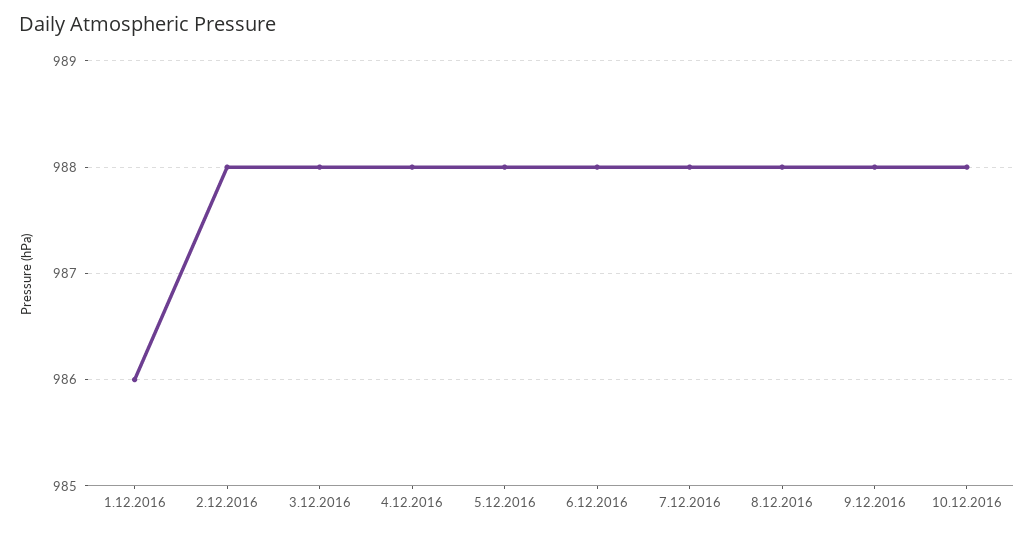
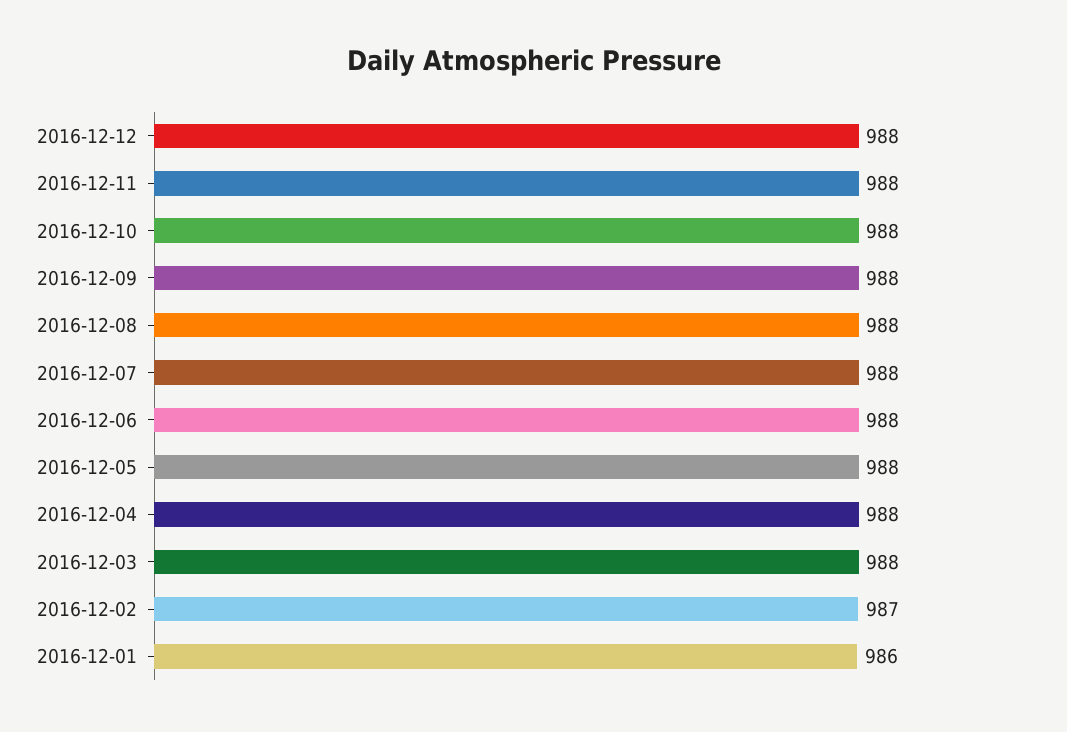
2.12.2016: 988 -> 987
2016-12-12: none -> 988
2016-12-11: none -> 988

